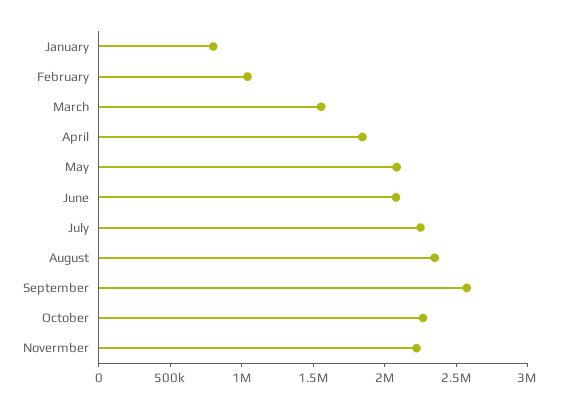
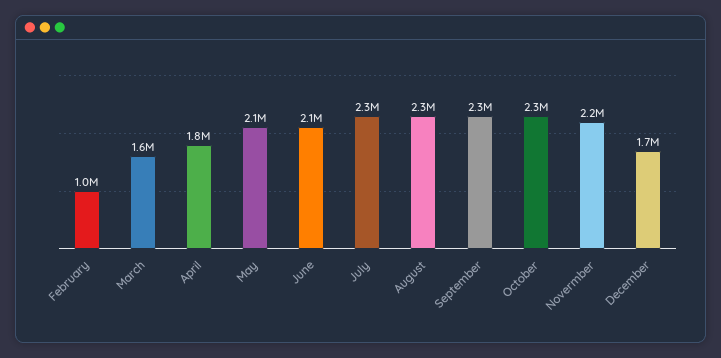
January: 800000 -> none
September: 2600000 -> 2300000
December: none -> 1700000

